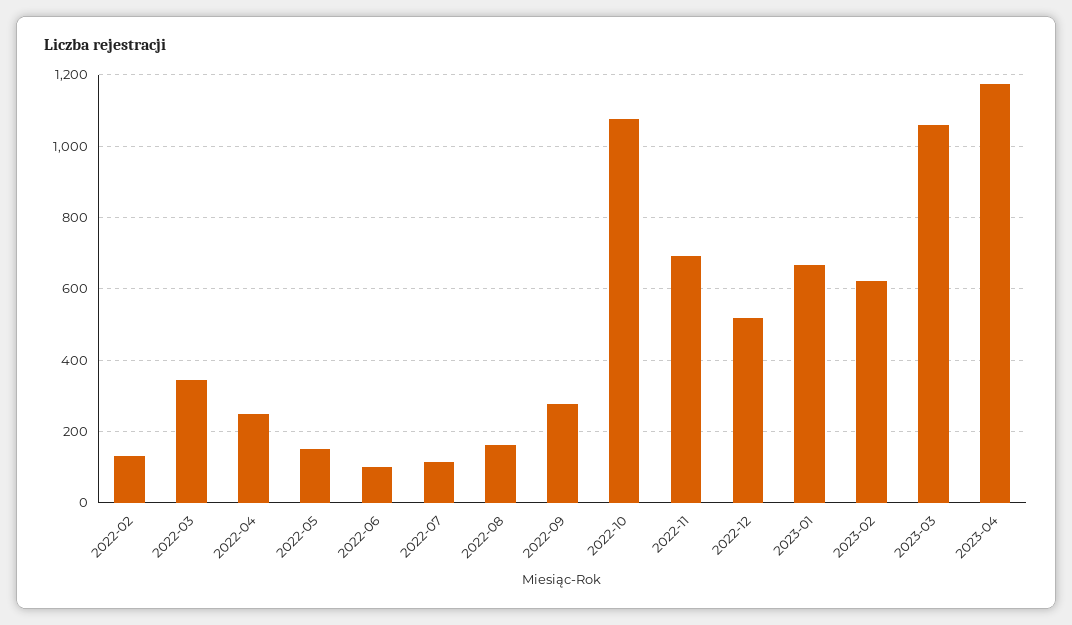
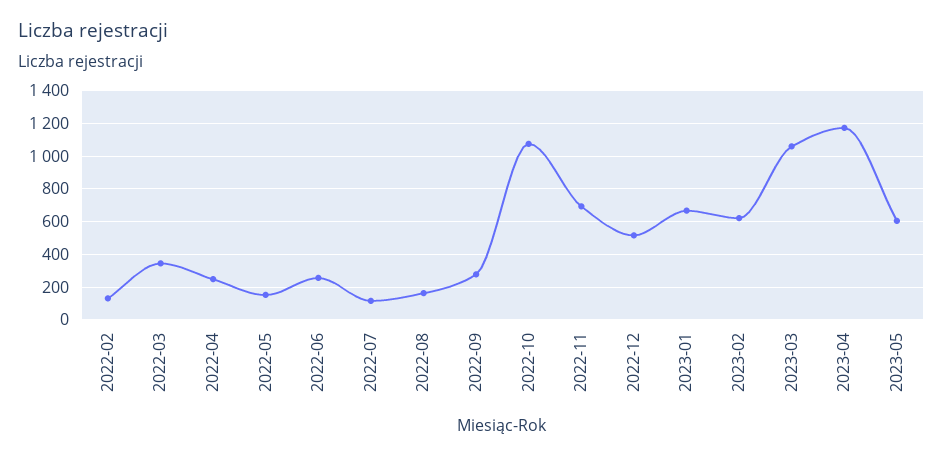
2022-06: 100 -> 250
2023-05: none -> 600

